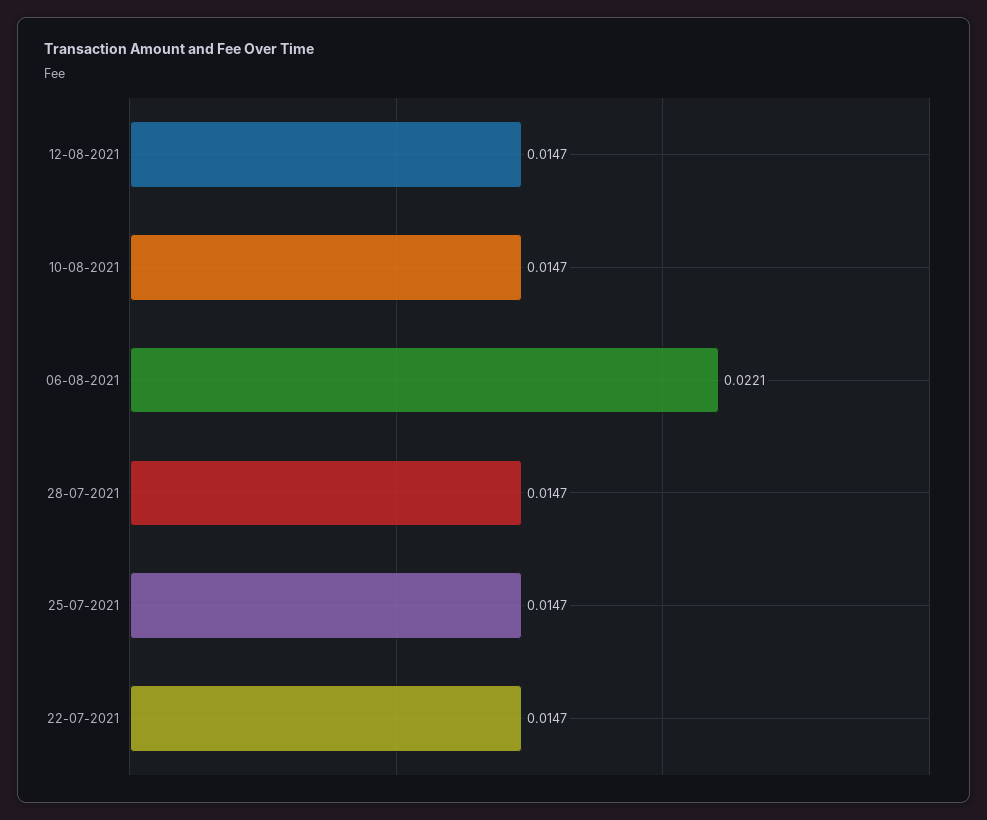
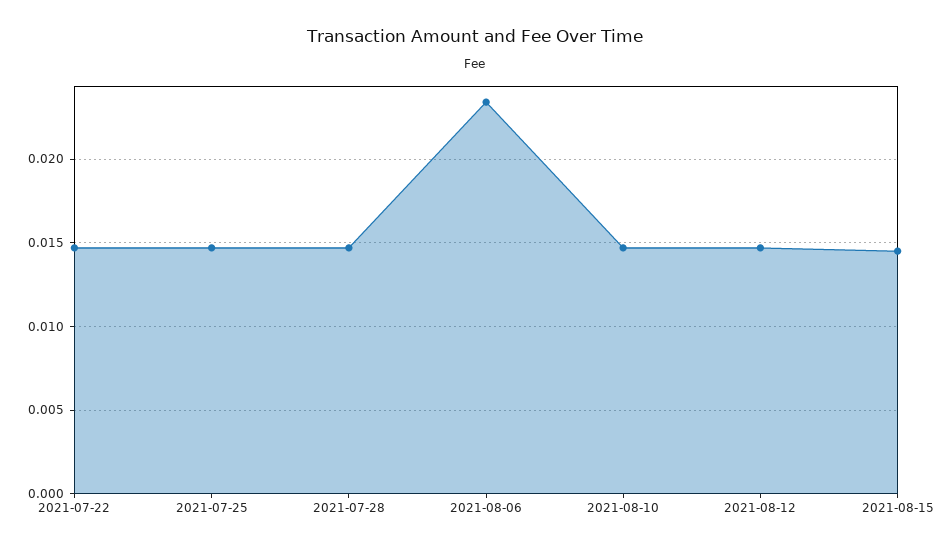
06-08-2021: 0.0221 -> 0.0235
2021-08-15: none -> 0.0145

